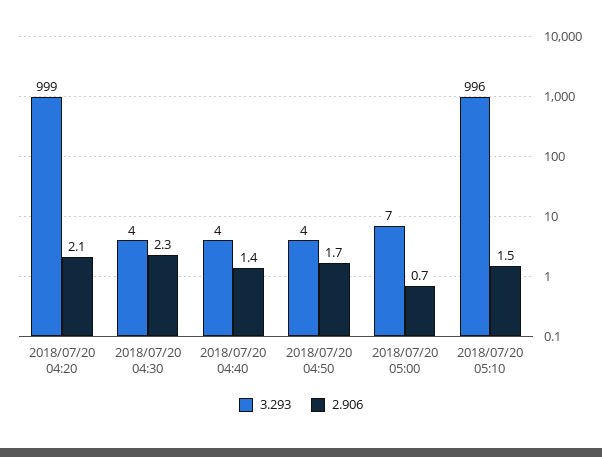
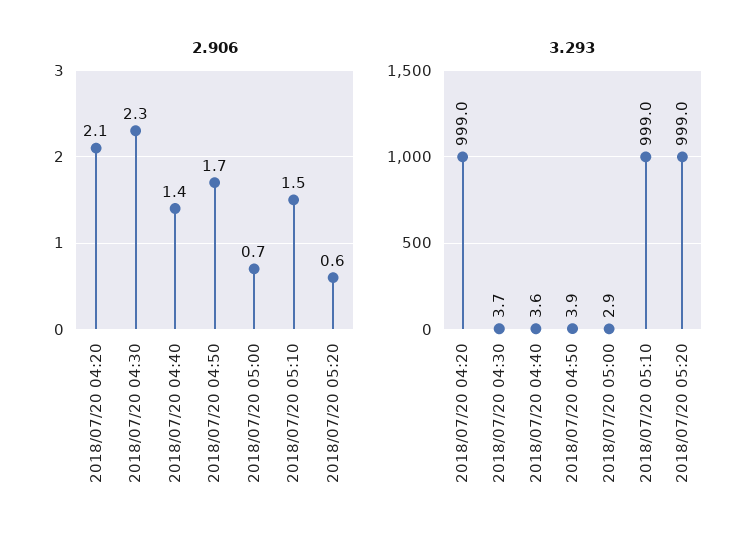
3.293, 2018/07/20 05:00: 7 -> 2.9
3.293, 2018/07/20 05:10: 996 -> 999
2.906, 2018/07/20 05:20: none -> 0.6
3.293, 2018/07/20 05:20: none -> 999

